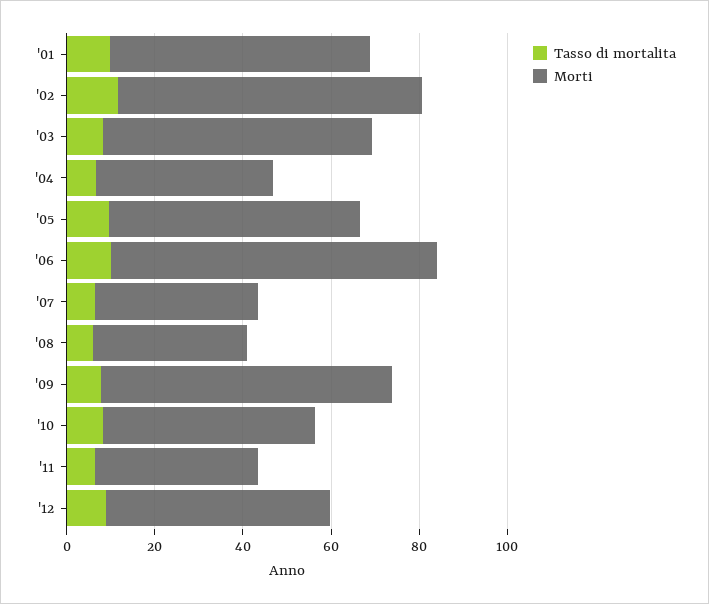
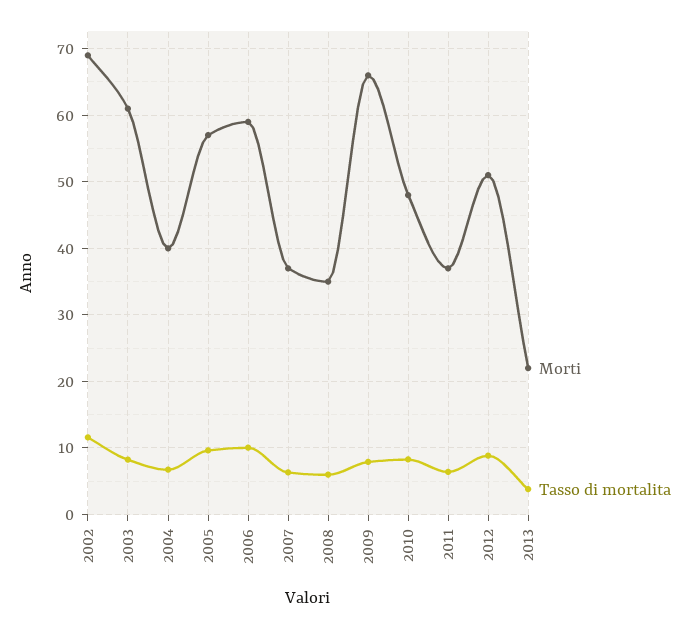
Tasso di mortalita, '01: 10 -> none
Morti, '01: 60 -> none
Morti, '06: 75 -> 59
Morti, 2013: none -> 22
Tasso di mortalita, 2013: none -> 4

